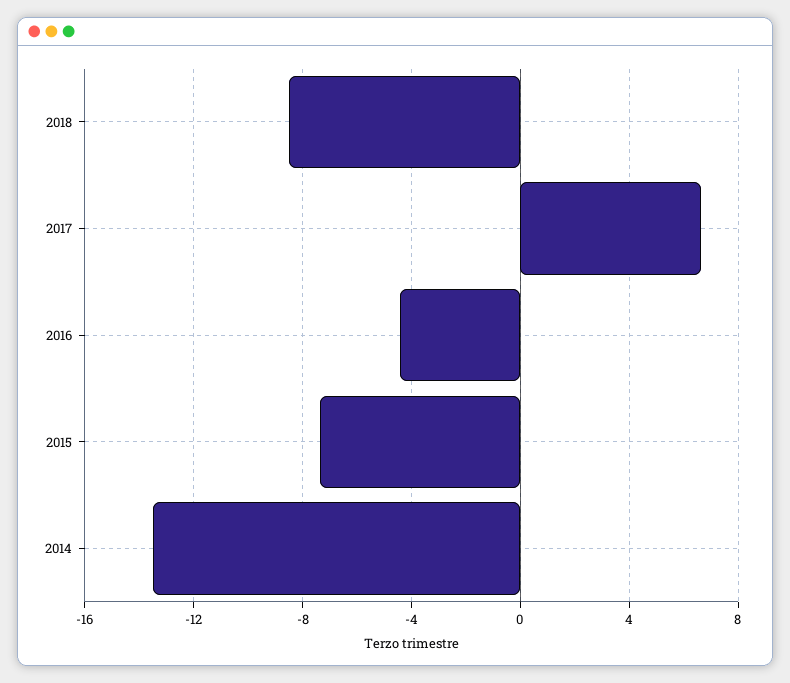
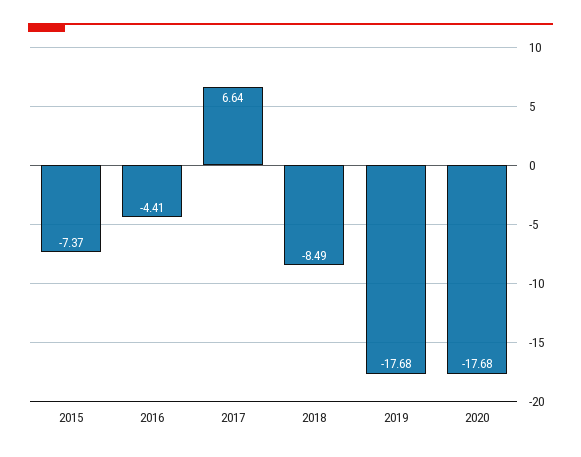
2014: -13.5 -> none
2019: none -> -17.68
2020: none -> -17.68

